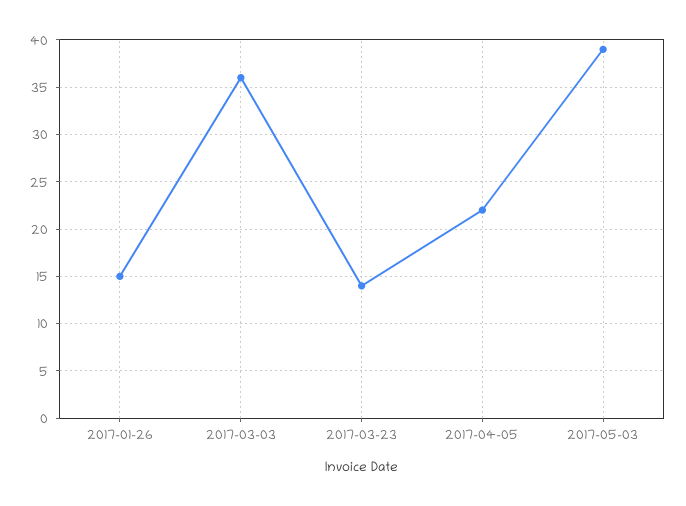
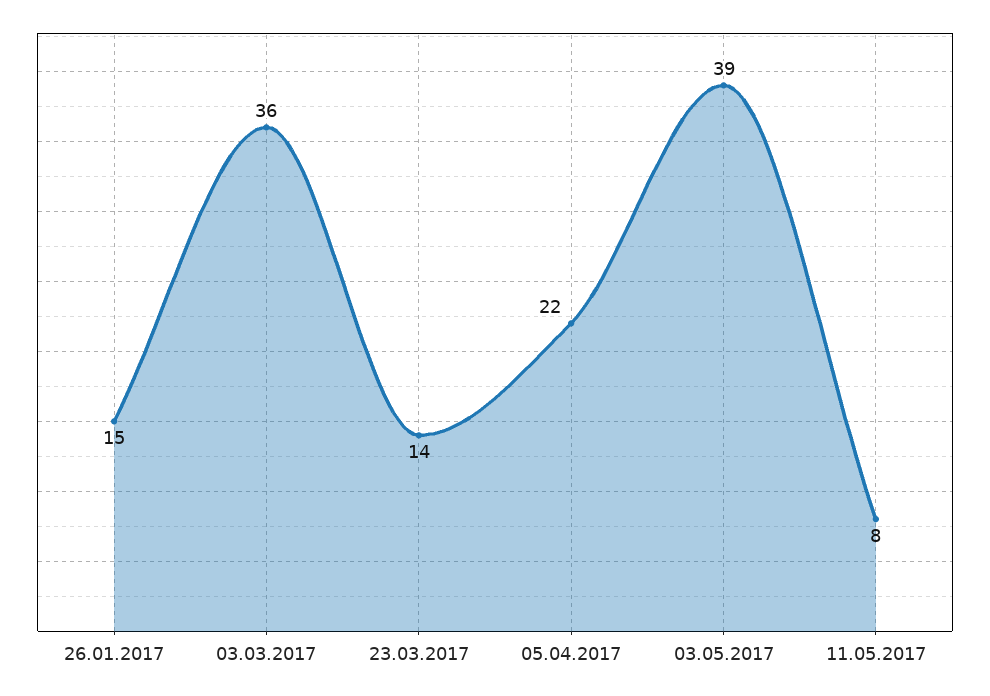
11.05.2017: none -> 8

